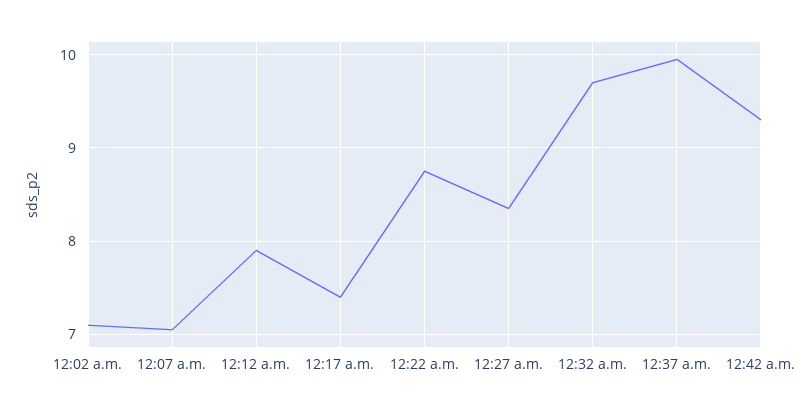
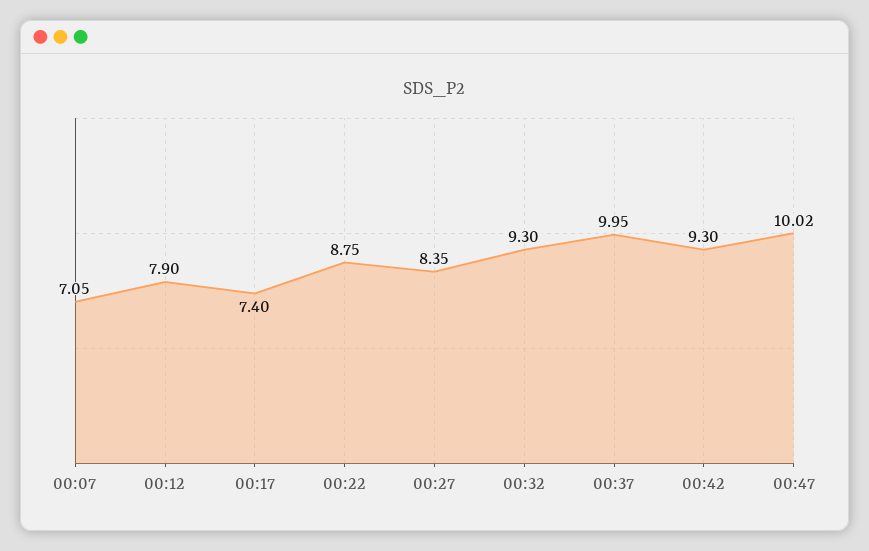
12:02 a.m.: 7.1 -> none
12:32 a.m.: 9.7 -> 9.3
00:47: none -> 10.02

